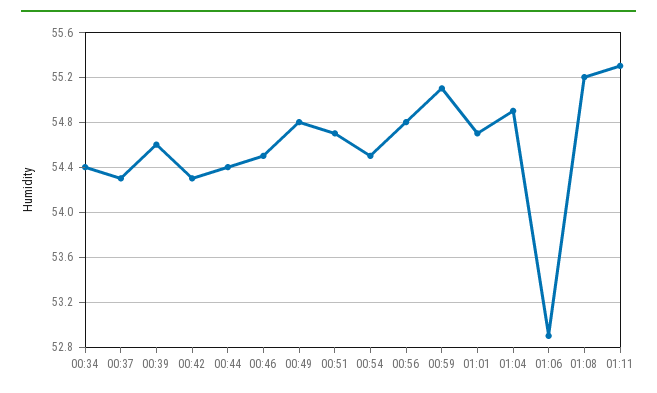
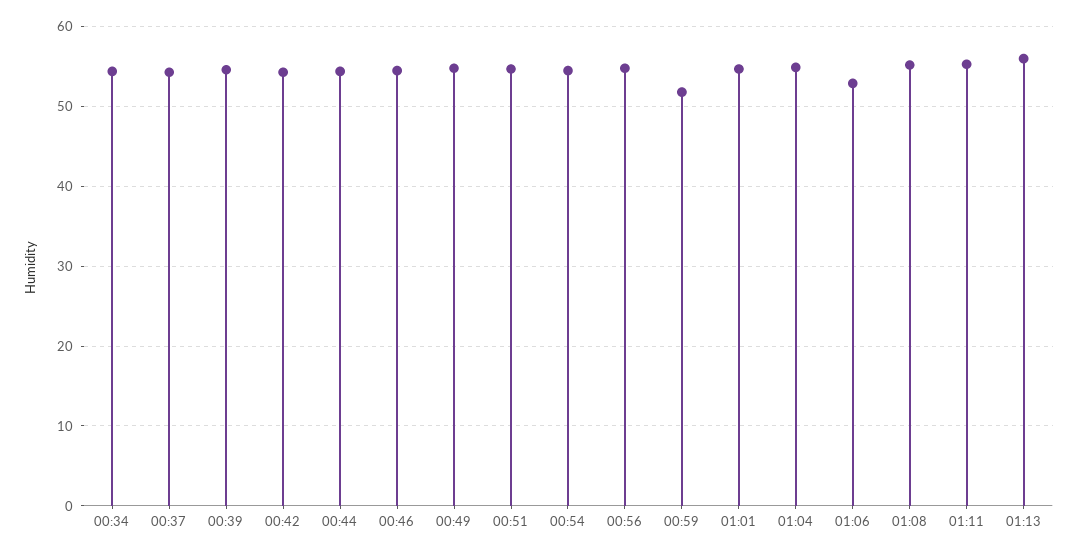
00:59: 55.1 -> 52
01:13: none -> 56

